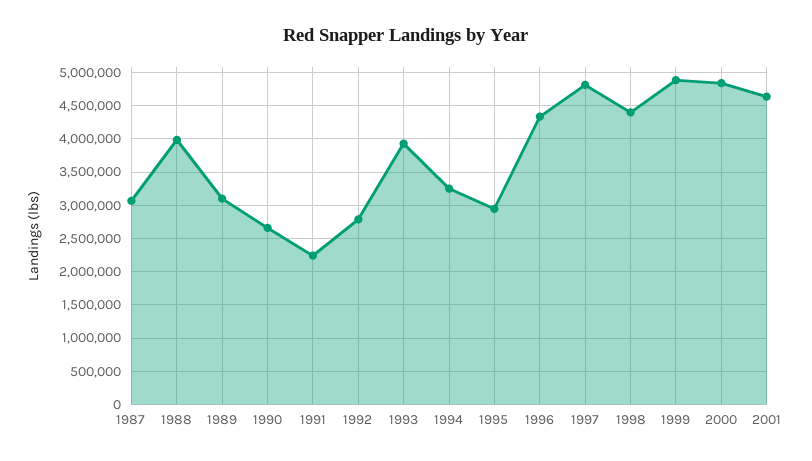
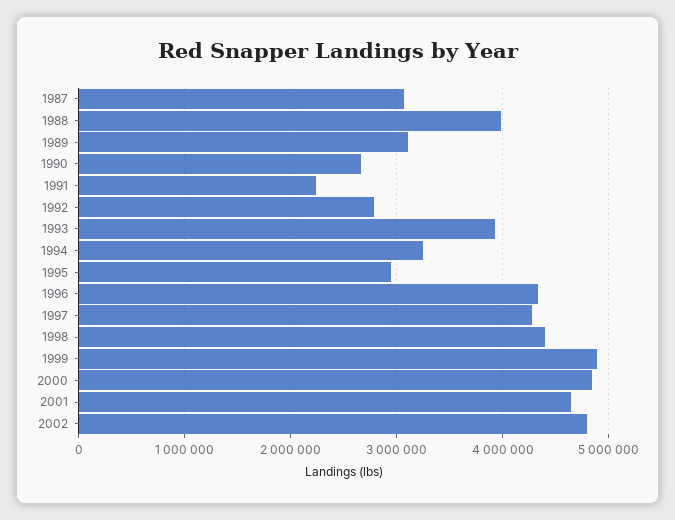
1997: 4800000 -> 4300000
2002: none -> 4800000

